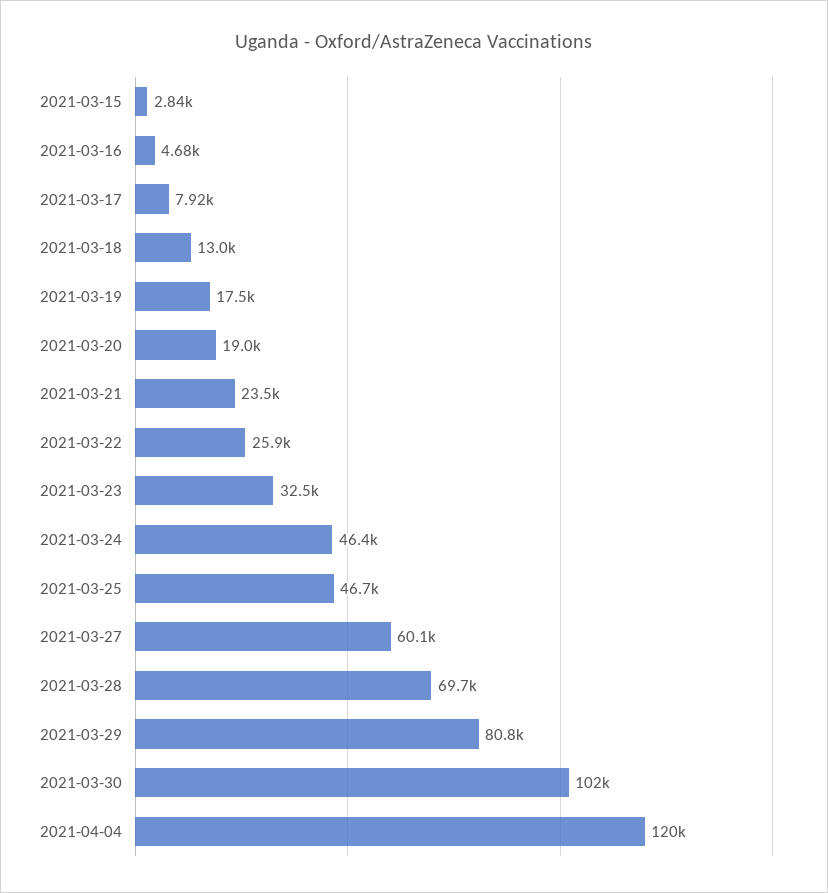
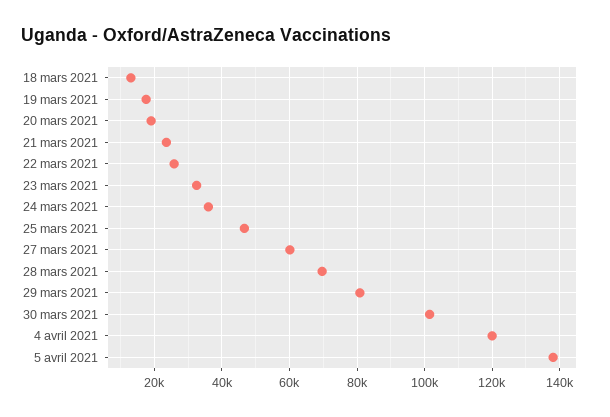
2021-03-15: 2840 -> none
2021-03-16: 4680 -> none
2021-03-17: 7920 -> none
2021-03-24: 46400 -> 36000
5 avril 2021: none -> 138000

